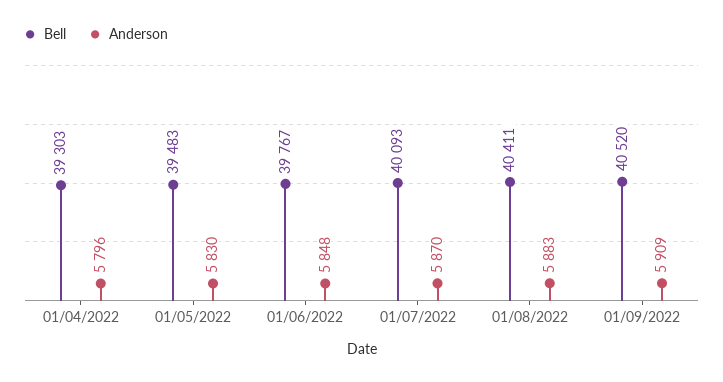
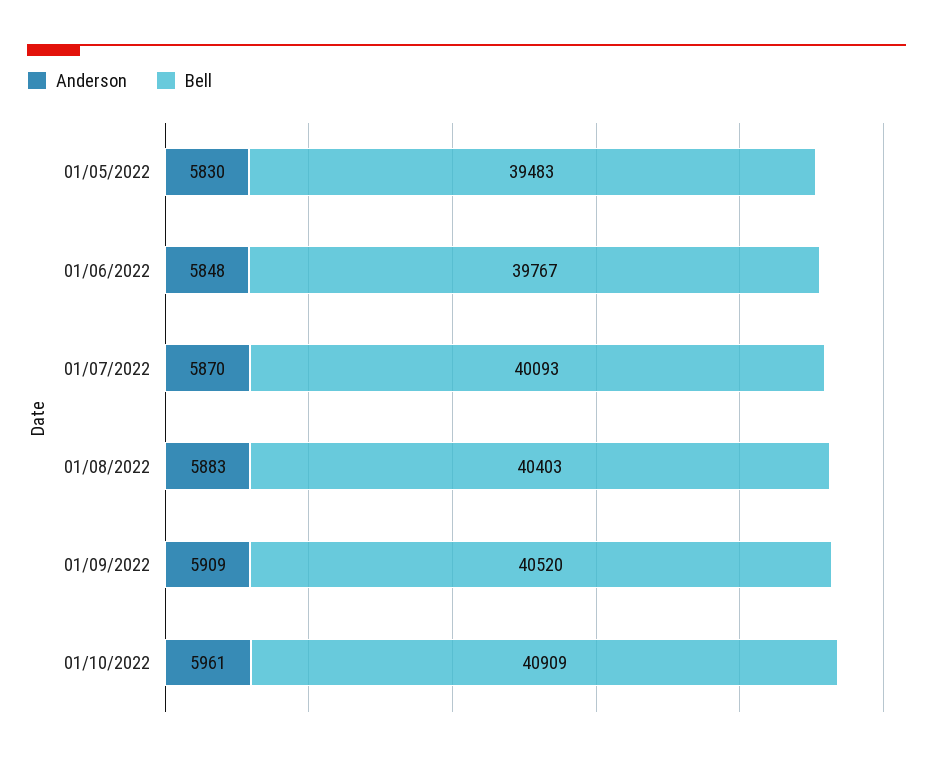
Bell, 01/04/2022: 39303 -> none
Anderson, 01/04/2022: 5796 -> none
Bell, 01/08/2022: 40411 -> 40403
Anderson, 01/10/2022: none -> 5961
Bell, 01/10/2022: none -> 40909

